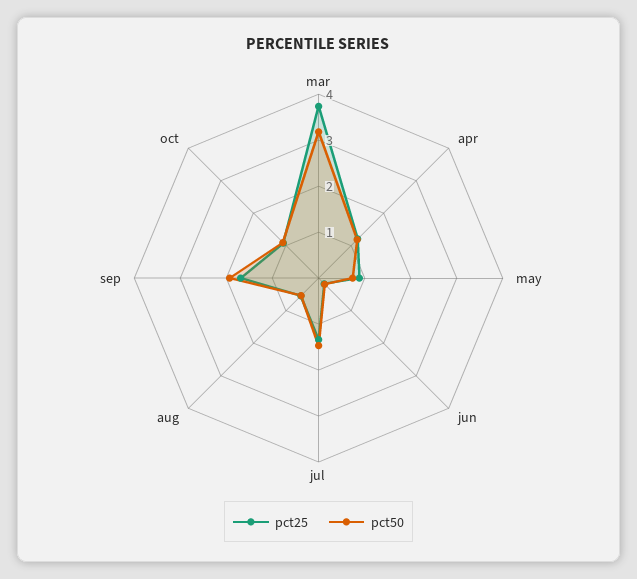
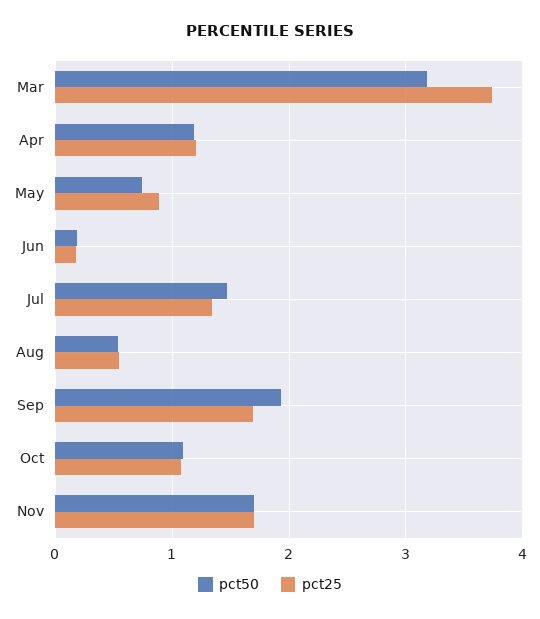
pct50, Nov: none -> 1.7
pct25, Nov: none -> 1.7

